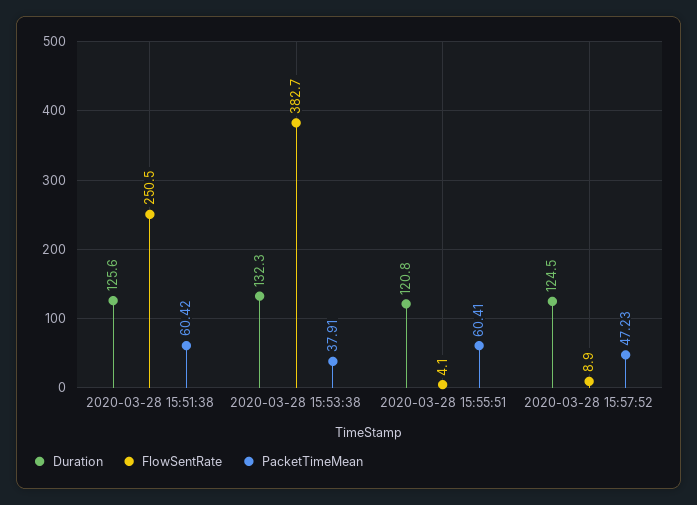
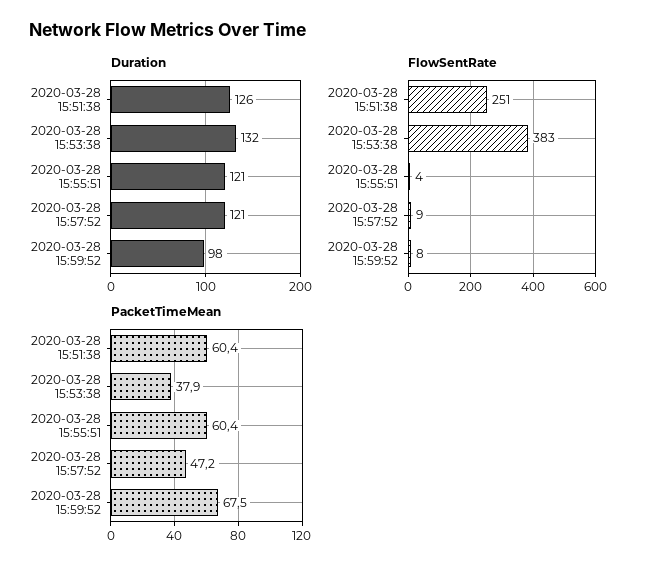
Duration, 2020-03-28 15:57:52: 124.5 -> 121
Duration, 2020-03-28 15:59:52: none -> 98
FlowSentRate, 2020-03-28 15:59:52: none -> 8
PacketTimeMean, 2020-03-28 15:59:52: none -> 67.5

